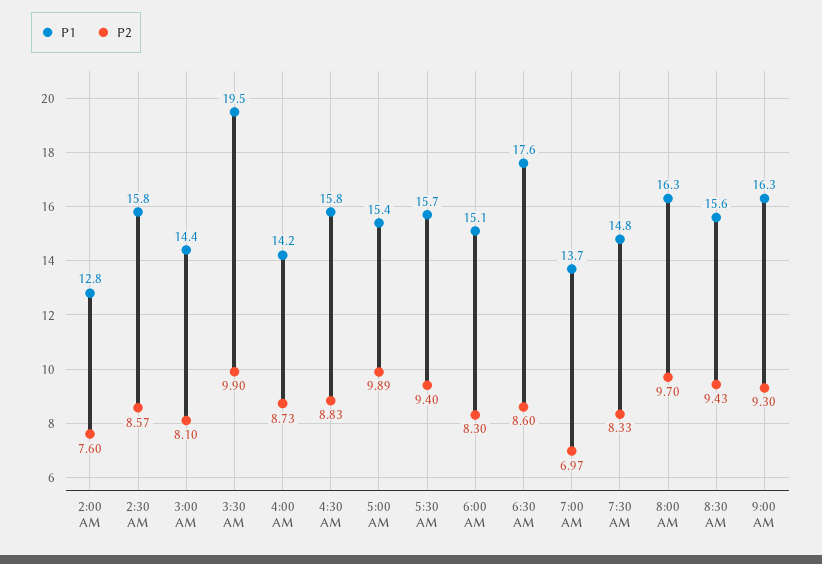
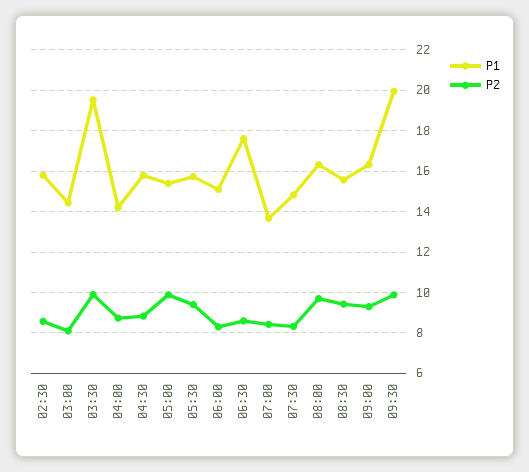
P1, 2:00 AM: 12.8 -> none
P2, 2:00 AM: 7.6 -> none
P2, 7:00 AM: 6.97 -> 8.5
P1, 09:30: none -> 20
P2, 09:30: none -> 10

